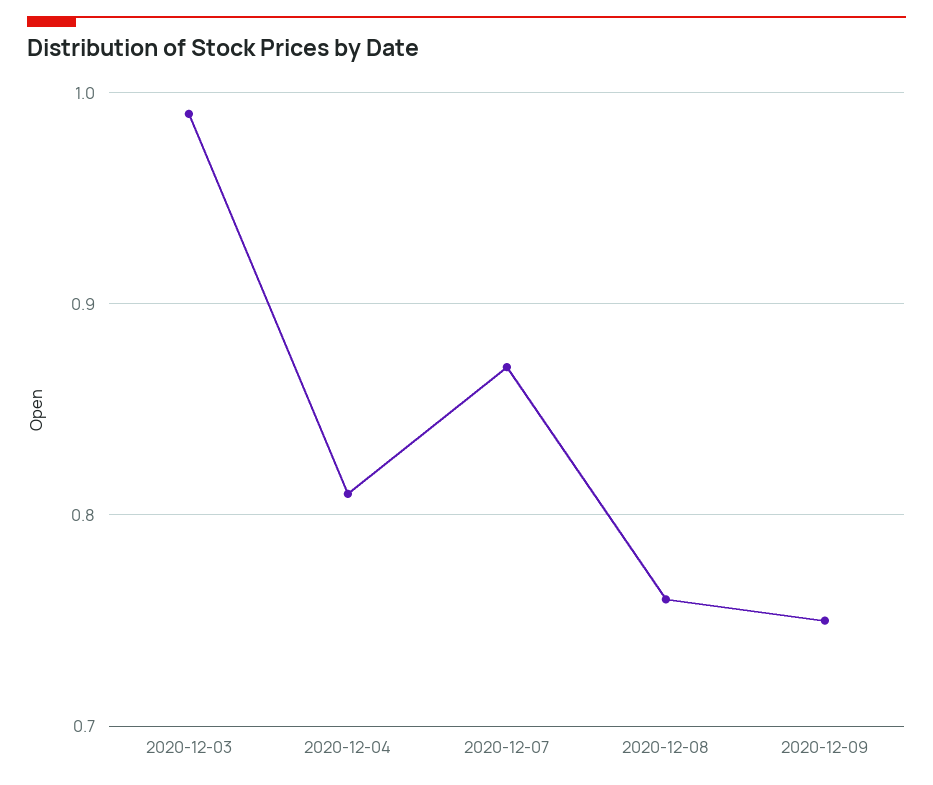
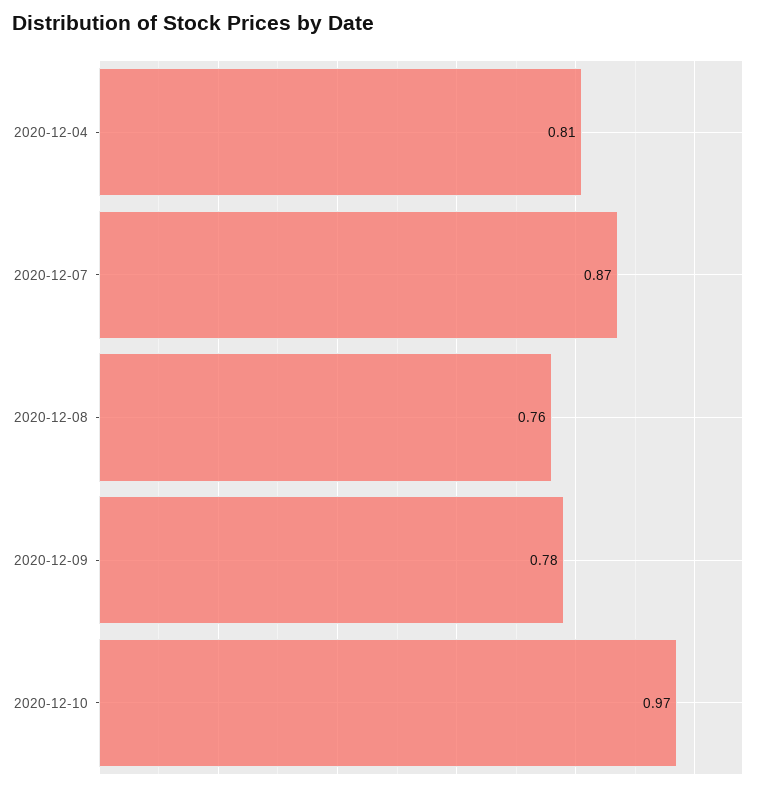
2020-12-03: 0.99 -> none
2020-12-09: 0.75 -> 0.78
2020-12-10: none -> 0.97

